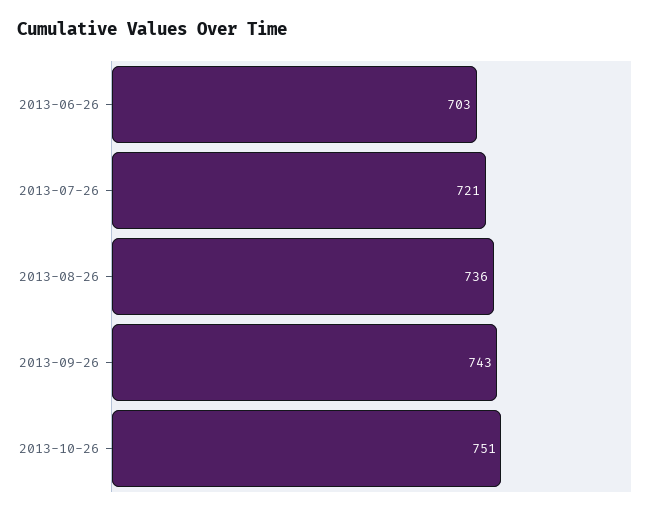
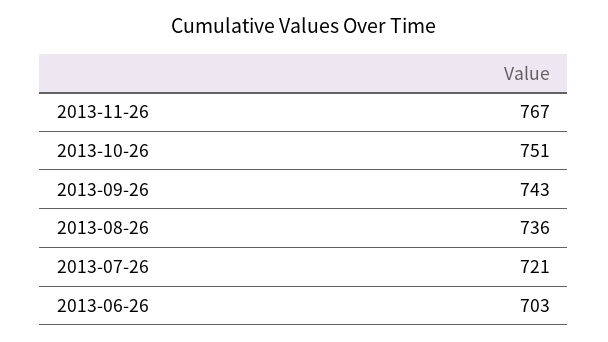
2013-11-26: none -> 767

